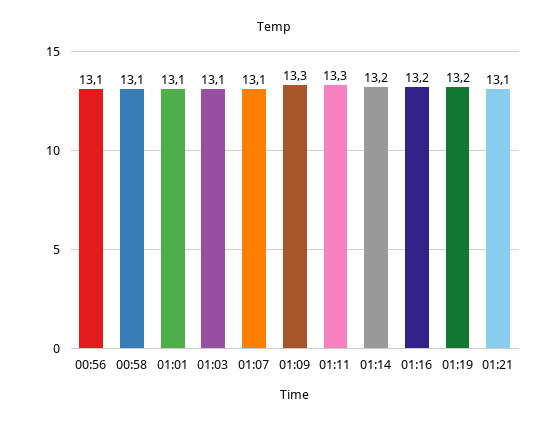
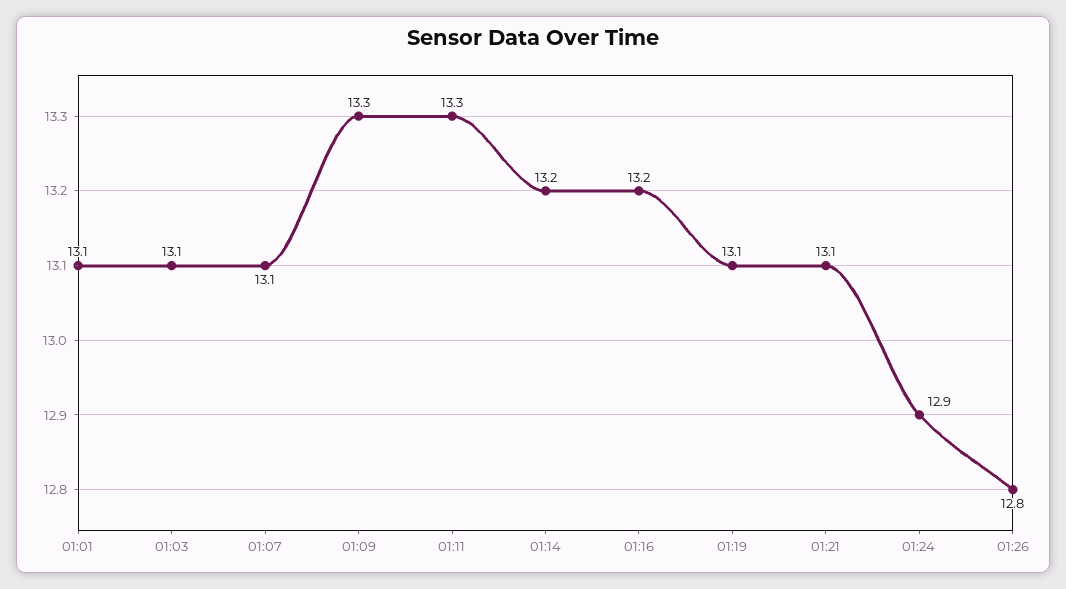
00:56: 13.1 -> none
00:58: 13.1 -> none
01:19: 13.2 -> 13.1
01:24: none -> 12.9
01:26: none -> 12.8

